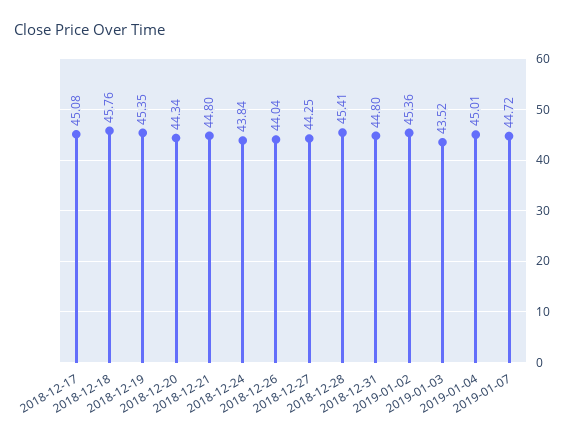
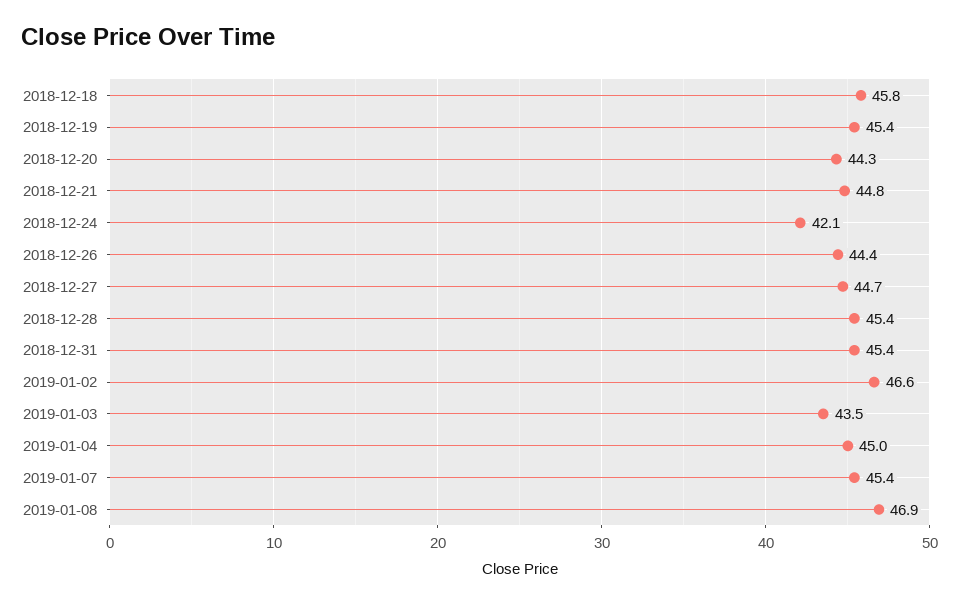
2018-12-17: 45.08 -> none
2018-12-24: 43.84 -> 42.1
2018-12-26: 44.04 -> 44.4
2018-12-27: 44.25 -> 44.7
2018-12-31: 44.8 -> 45.4
2019-01-02: 45.36 -> 46.6
2019-01-07: 44.72 -> 45.4
2019-01-08: none -> 46.9

